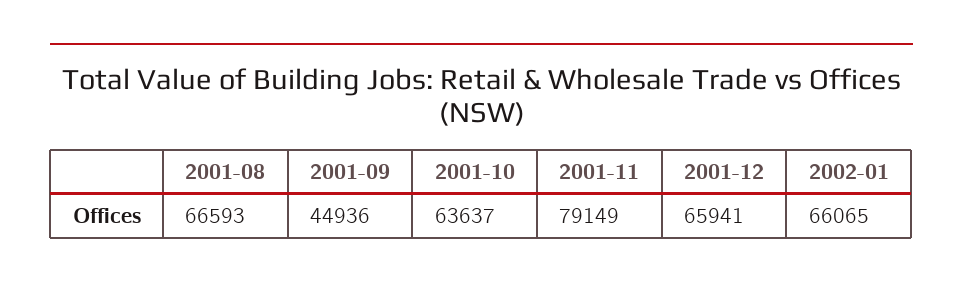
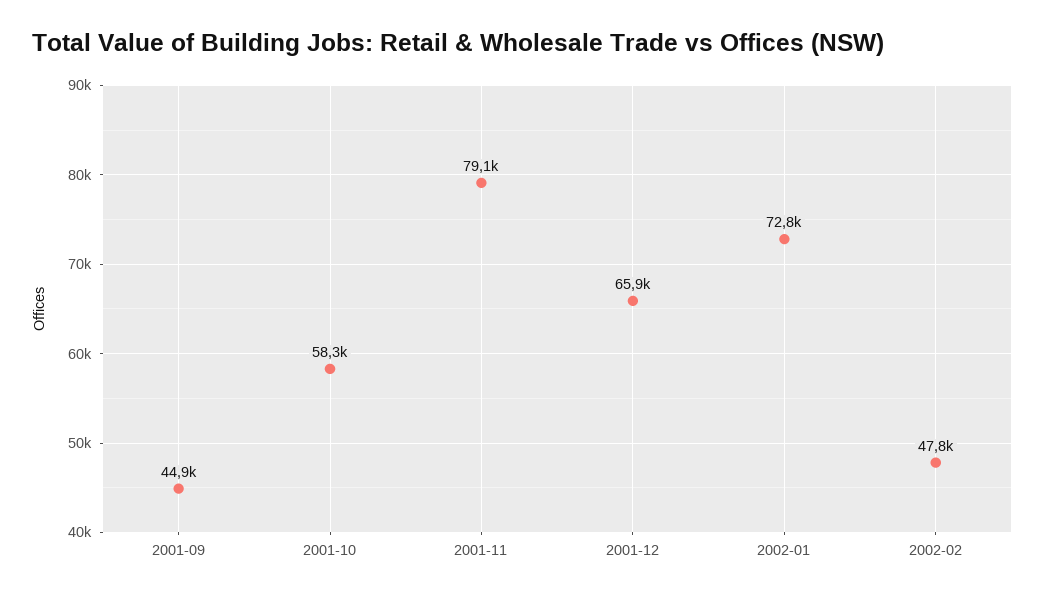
2001-08: 66593 -> none
2001-10: 63637 -> 58300
2002-01: 66065 -> 72800
2002-02: none -> 47800

